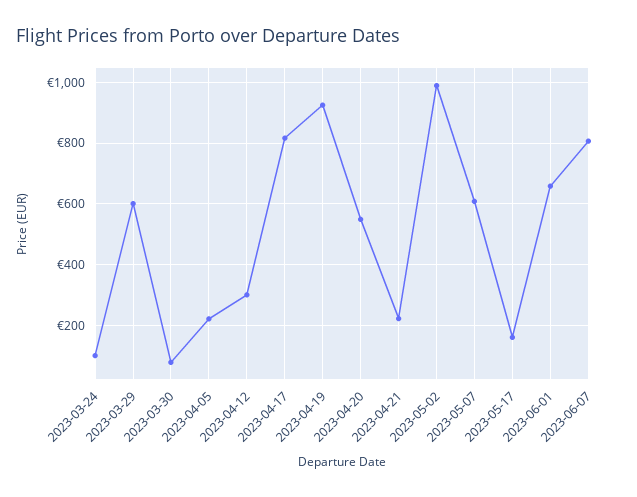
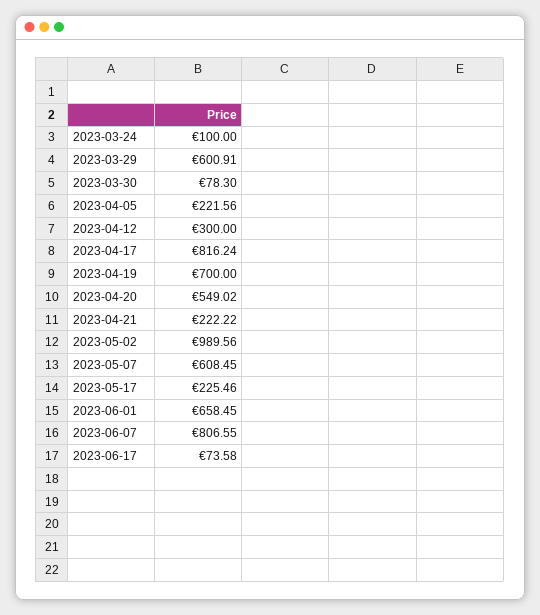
2023-04-19: 920 -> 700
2023-05-17: 160 -> 225.46
2023-06-17: none -> 73.58

